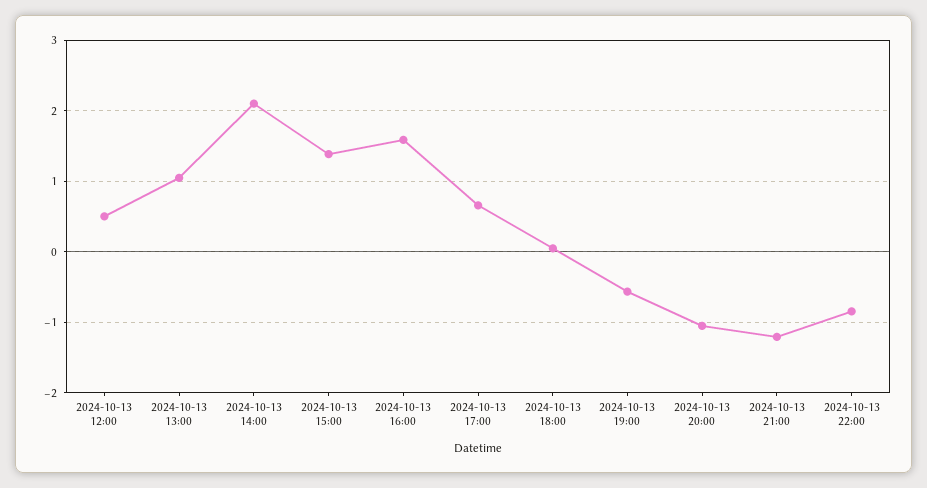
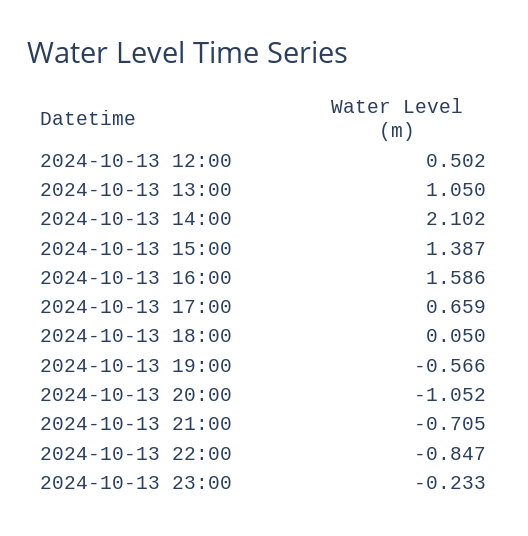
2024-10-13 21:00: -1.2 -> -0.705
2024-10-13 23:00: none -> -0.233

